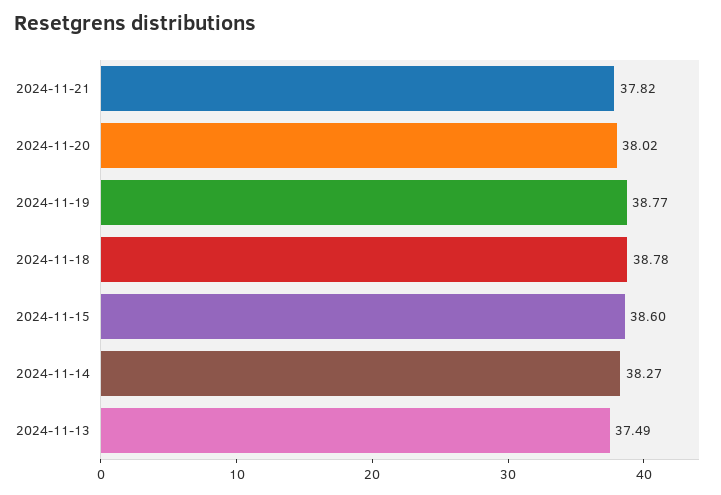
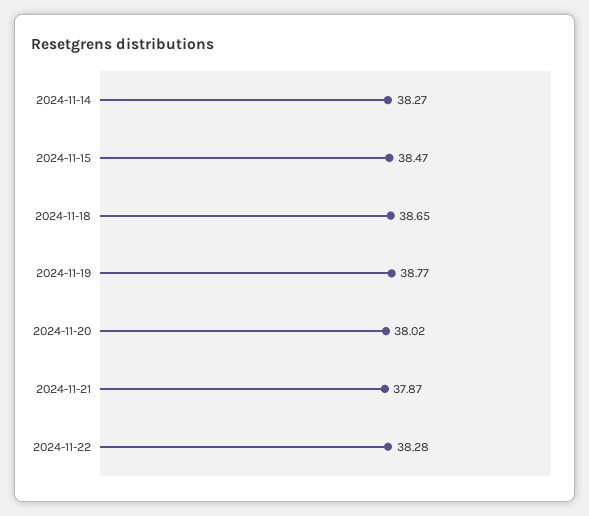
2024-11-21: 37.82 -> 37.87
2024-11-18: 38.78 -> 38.65
2024-11-15: 38.6 -> 38.47
2024-11-13: 37.49 -> none
2024-11-22: none -> 38.28

